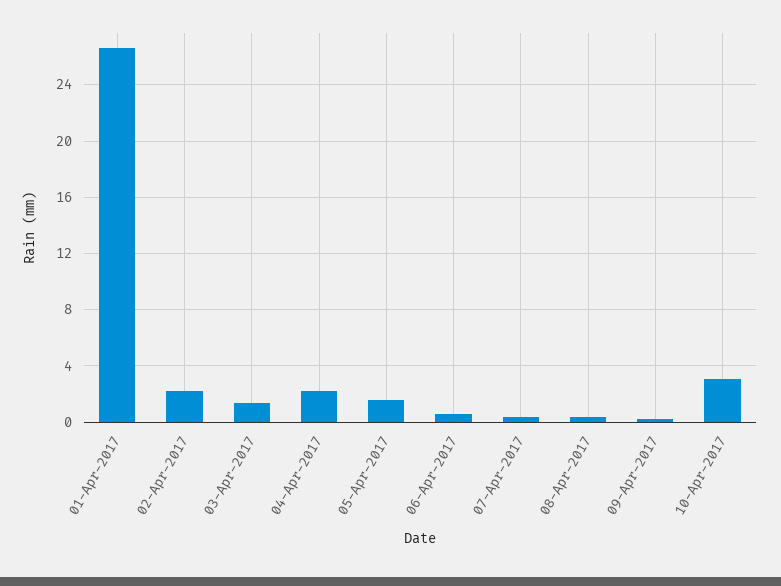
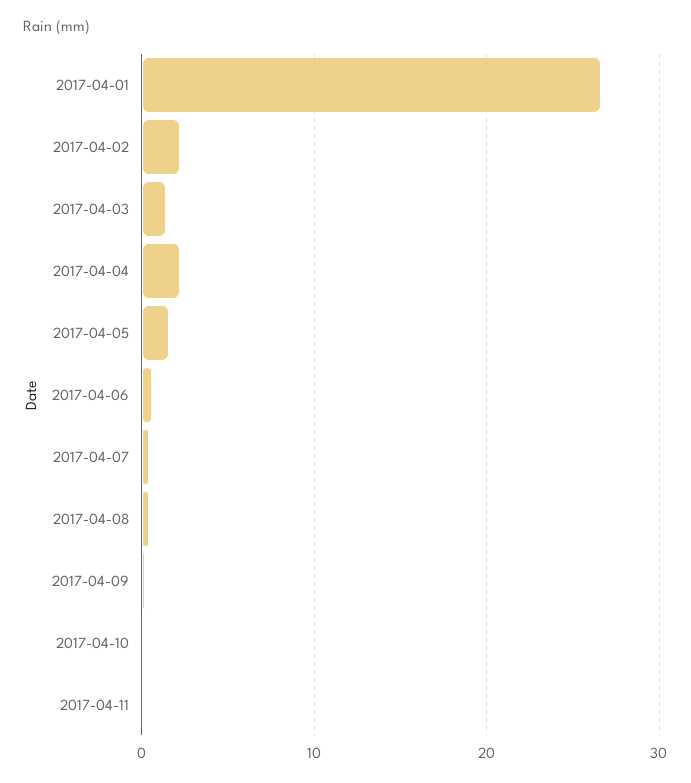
10-Apr-2017: 3 -> 0
2017-04-11: none -> 0

